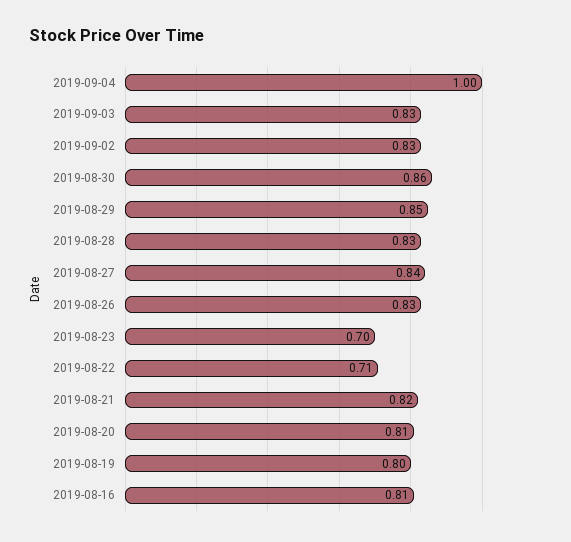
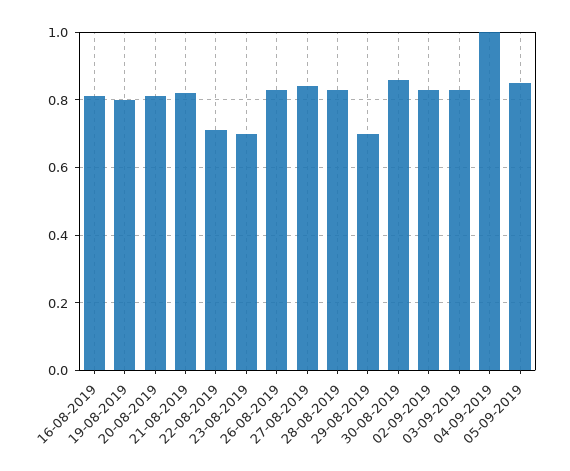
2019-08-29: 0.85 -> 0.7
05-09-2019: none -> 0.85

